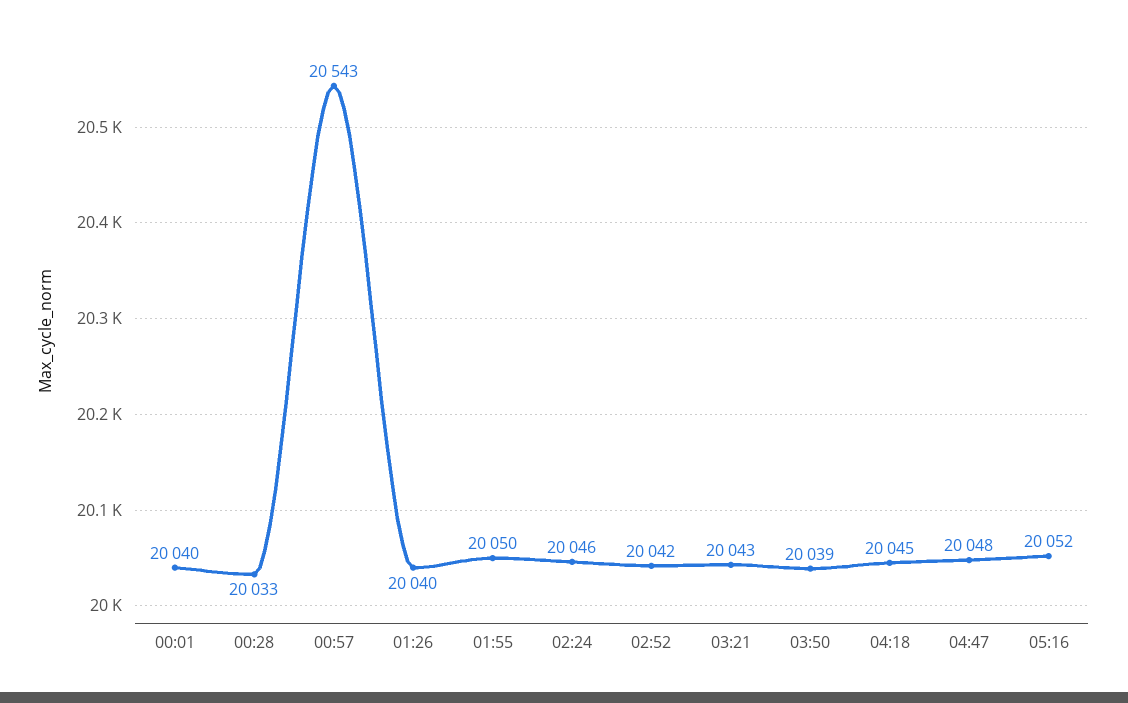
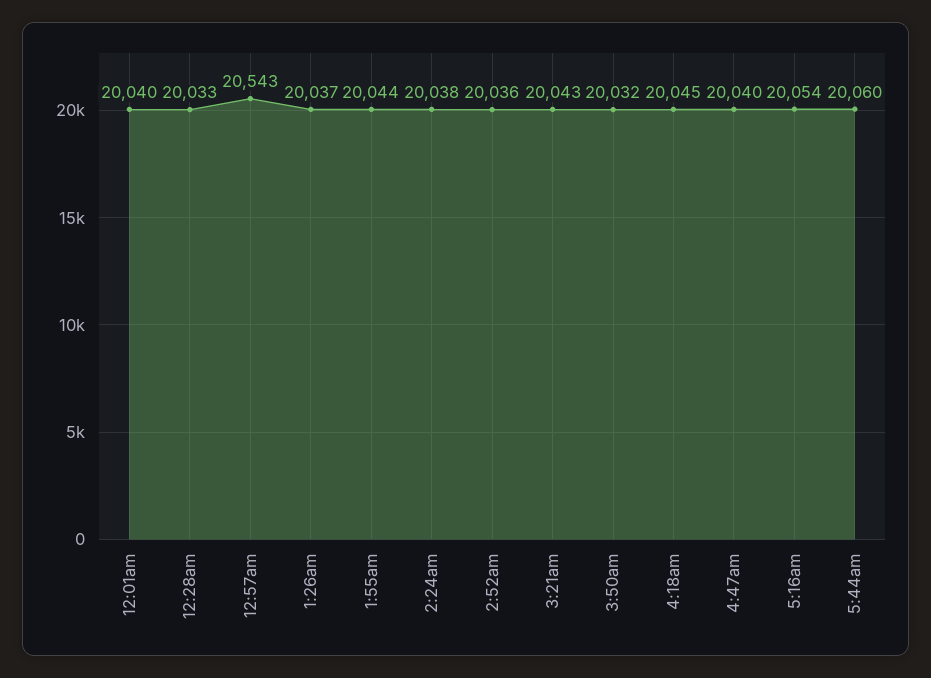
01:26: 20040 -> 20037
01:55: 20050 -> 20044
02:24: 20046 -> 20038
02:52: 20042 -> 20036
03:50: 20039 -> 20032
04:47: 20048 -> 20040
05:16: 20052 -> 20054
5:44am: none -> 20060

